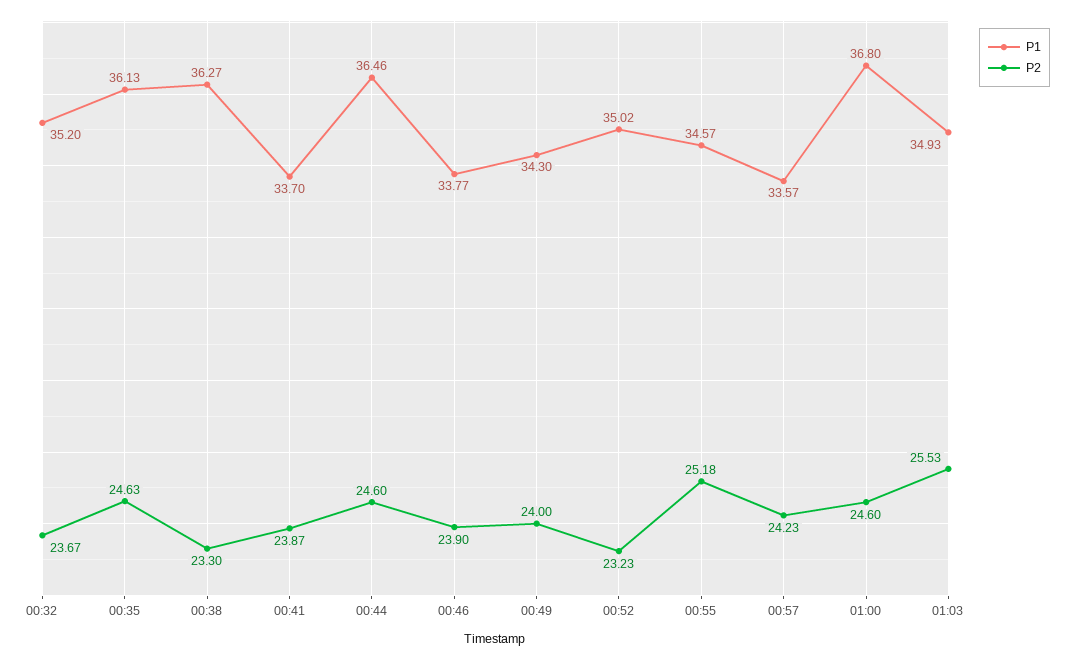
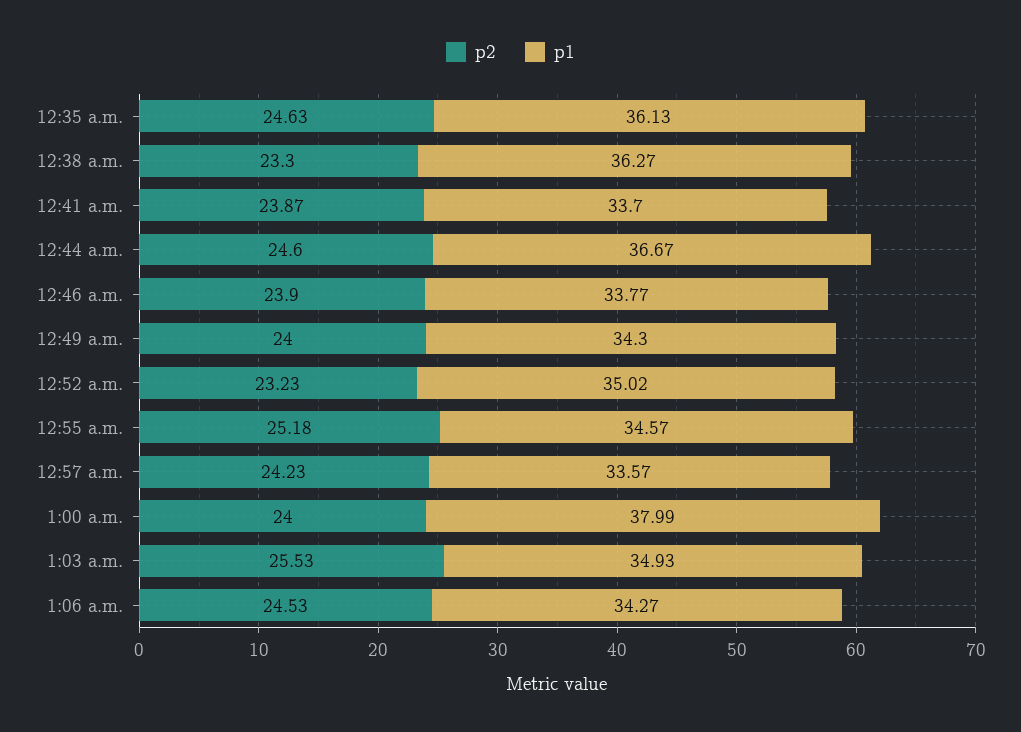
P1, 00:32: 35.2 -> none
P2, 00:32: 23.67 -> none
P1, 00:44: 36.46 -> 36.67
P1, 01:00: 36.8 -> 37.99
P2, 01:00: 24.6 -> 24
P2, 1:06 a.m.: none -> 24.53
P1, 1:06 a.m.: none -> 34.27

